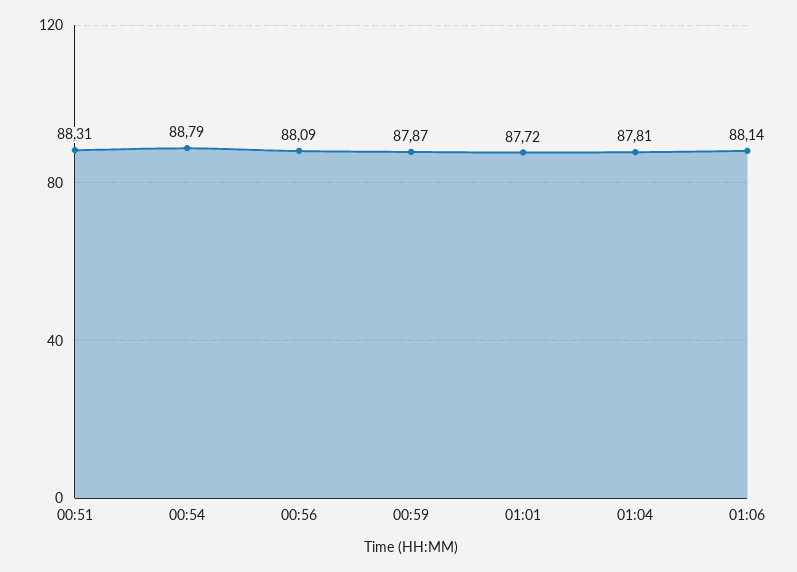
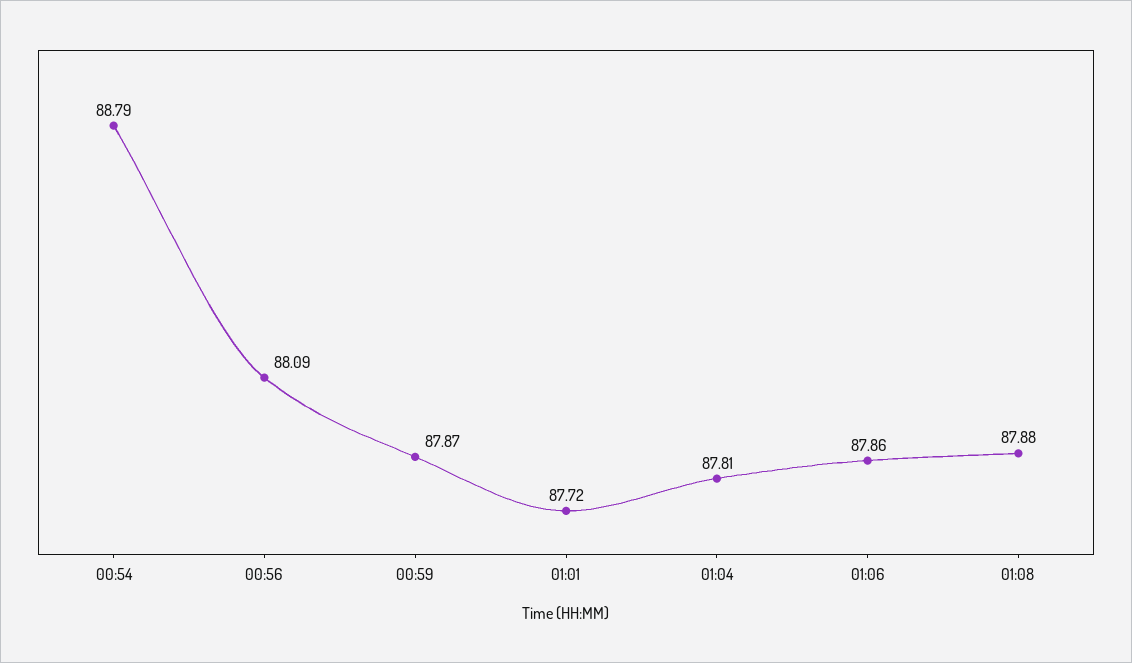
00:51: 88.31 -> none
01:06: 88.14 -> 87.86
01:08: none -> 87.88

